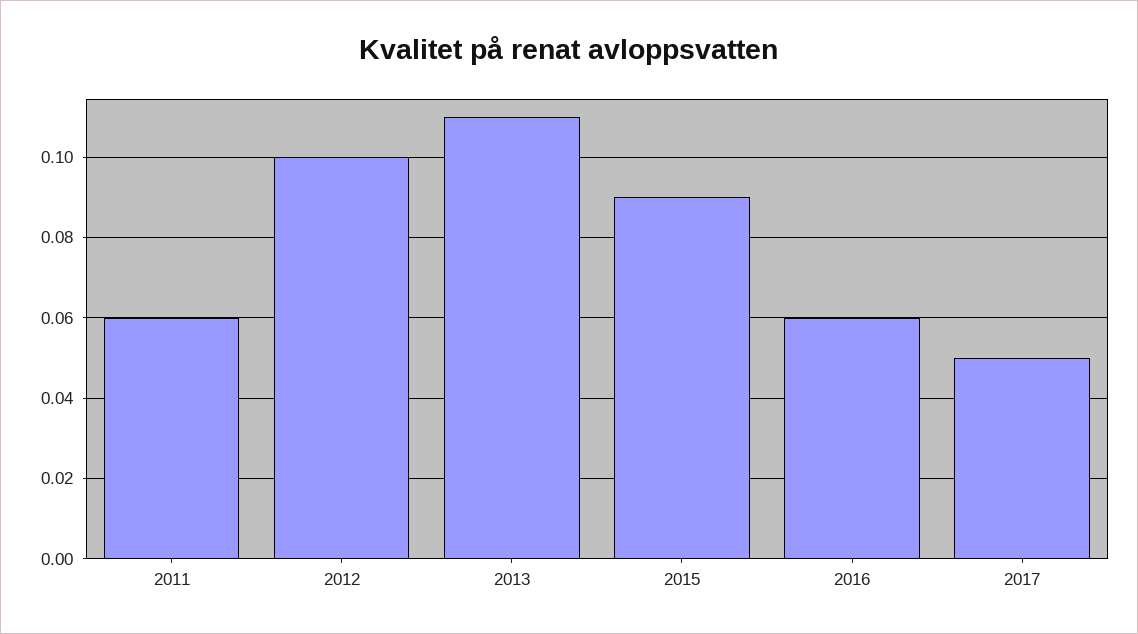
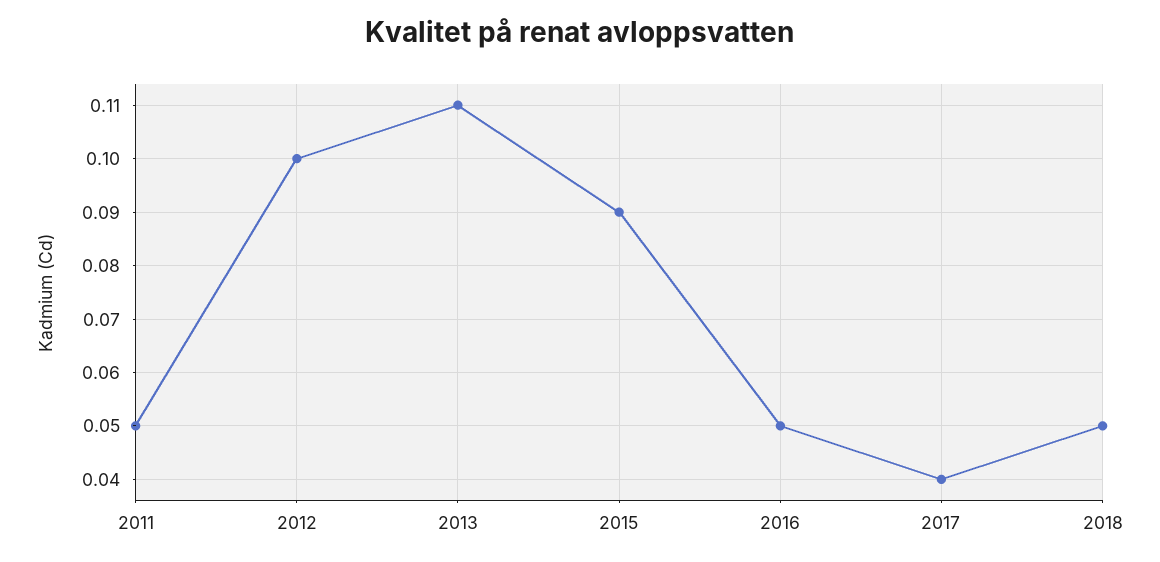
2011: 0.06 -> 0.05
2016: 0.06 -> 0.05
2017: 0.05 -> 0.04
2018: none -> 0.05

